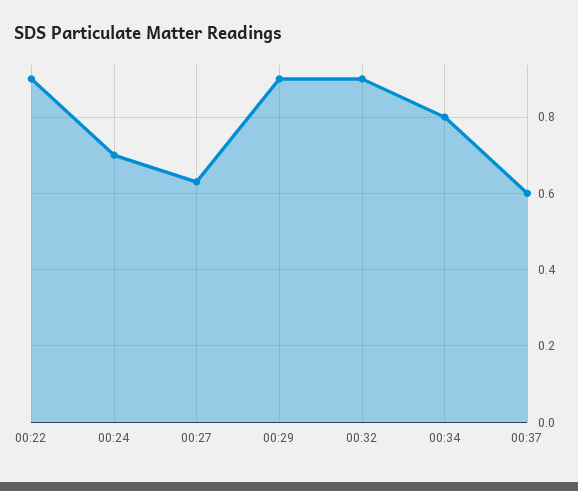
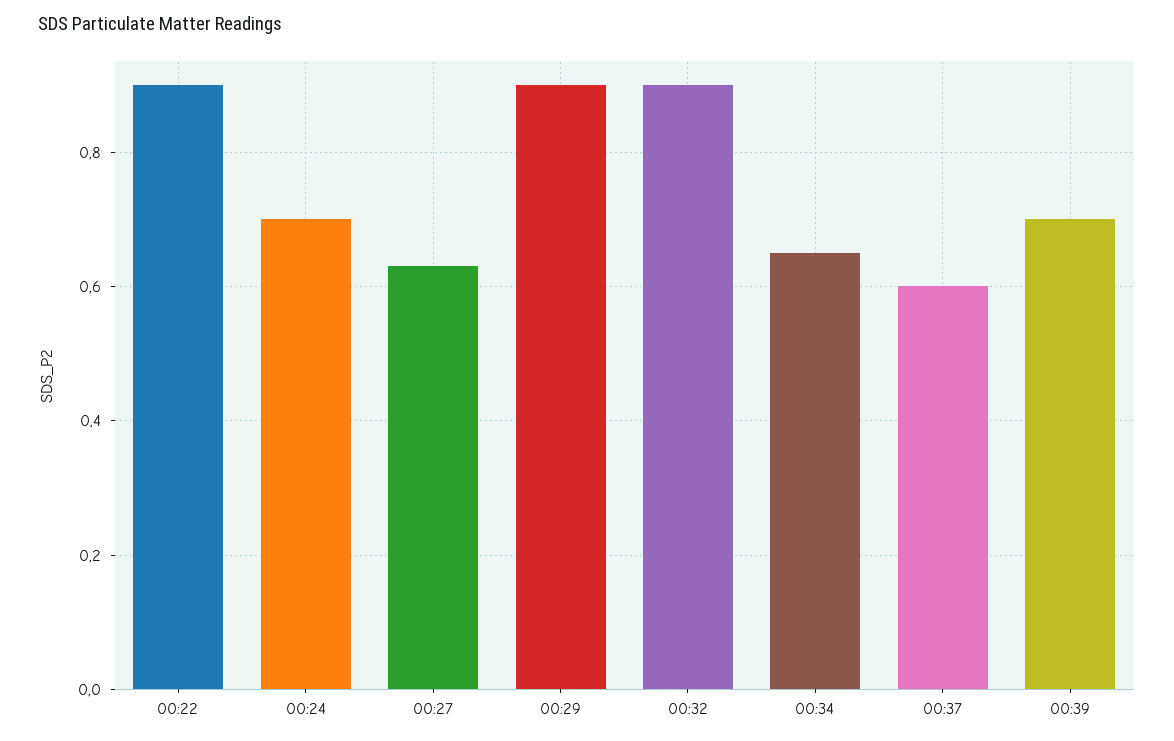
00:34: 0.8 -> 0.65
00:39: none -> 0.7

